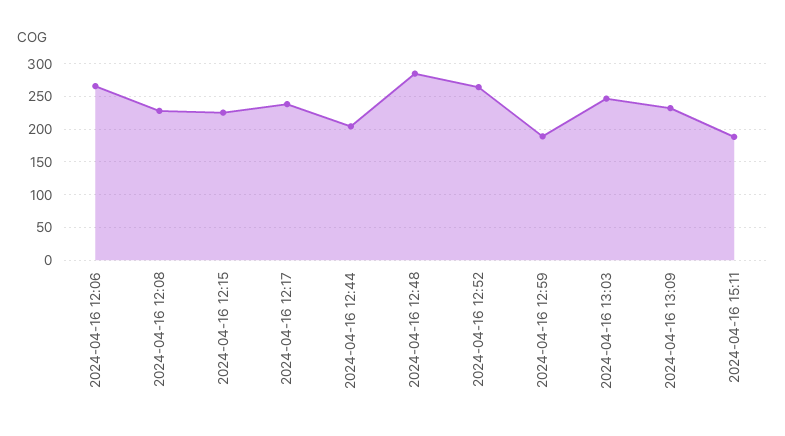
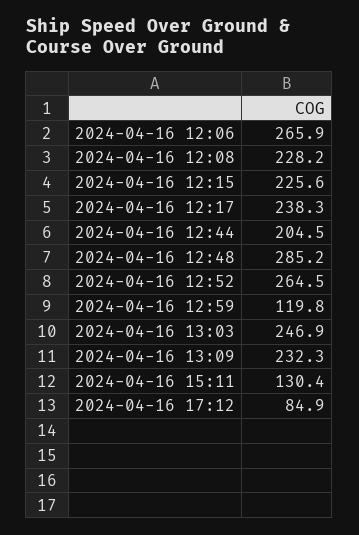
2024-04-16 12:59: 190 -> 119.8
2024-04-16 15:11: 190 -> 130.4
2024-04-16 17:12: none -> 84.9

